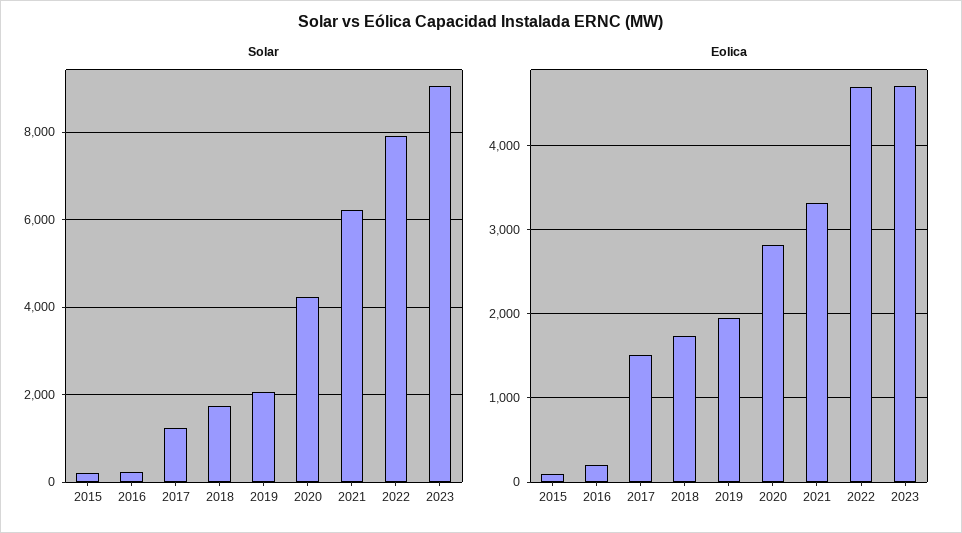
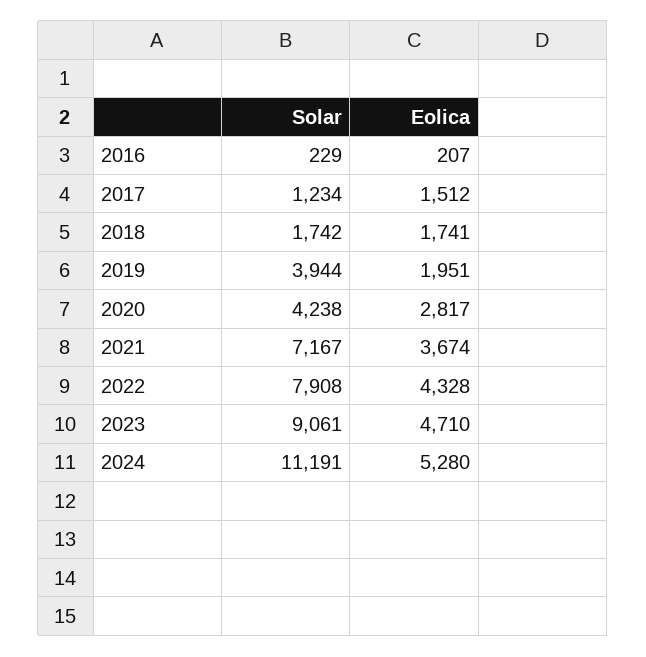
Solar, 2015: 200 -> none
Solar, 2019: 2000 -> 3944
Solar, 2021: 6200 -> 7167
Eolica, 2015: 100 -> none
Eolica, 2021: 3300 -> 3674
Eolica, 2022: 4700 -> 4328
Solar, 2024: none -> 11191
Eolica, 2024: none -> 5280

